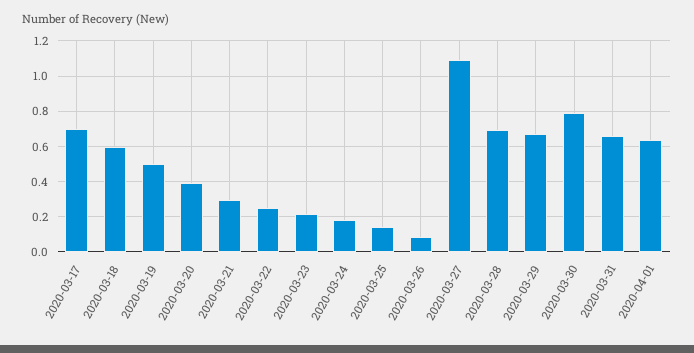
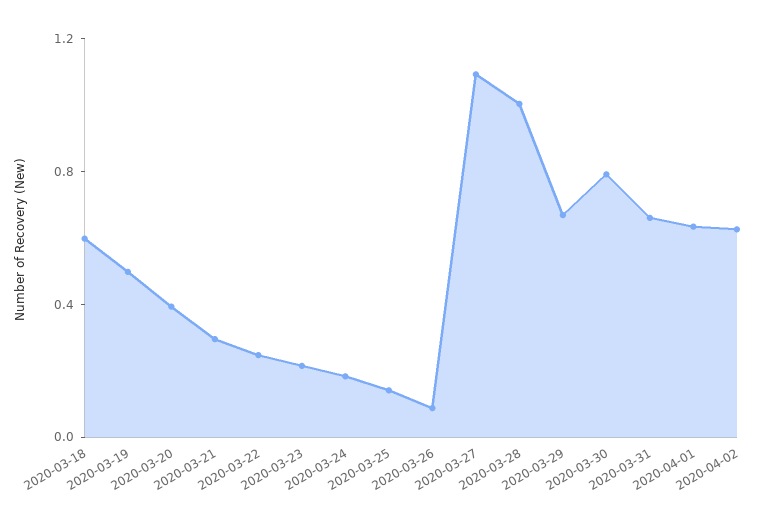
2020-03-17: 0.7 -> none
2020-03-28: 0.7 -> 1
2020-04-02: none -> 0.6

